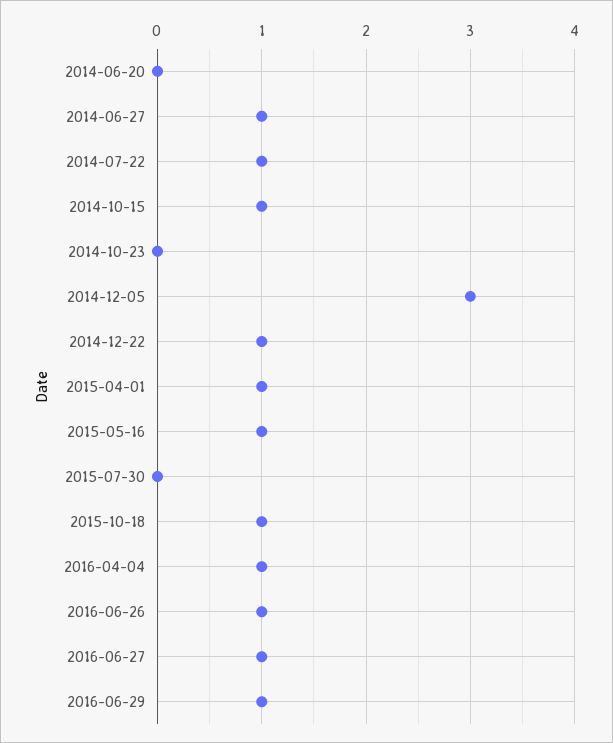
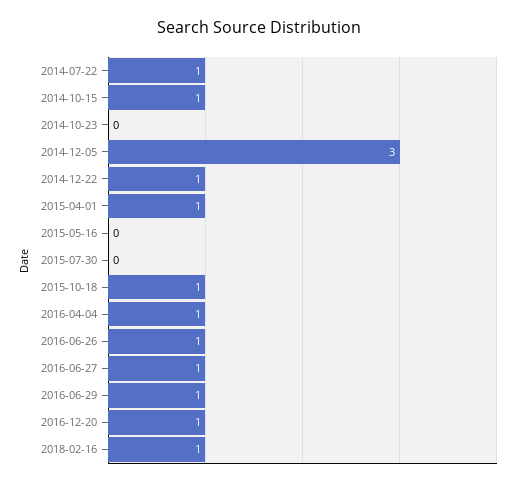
2014-06-20: 0 -> none
2014-06-27: 1 -> none
2015-05-16: 1 -> 0
2016-12-20: none -> 1
2018-02-16: none -> 1

